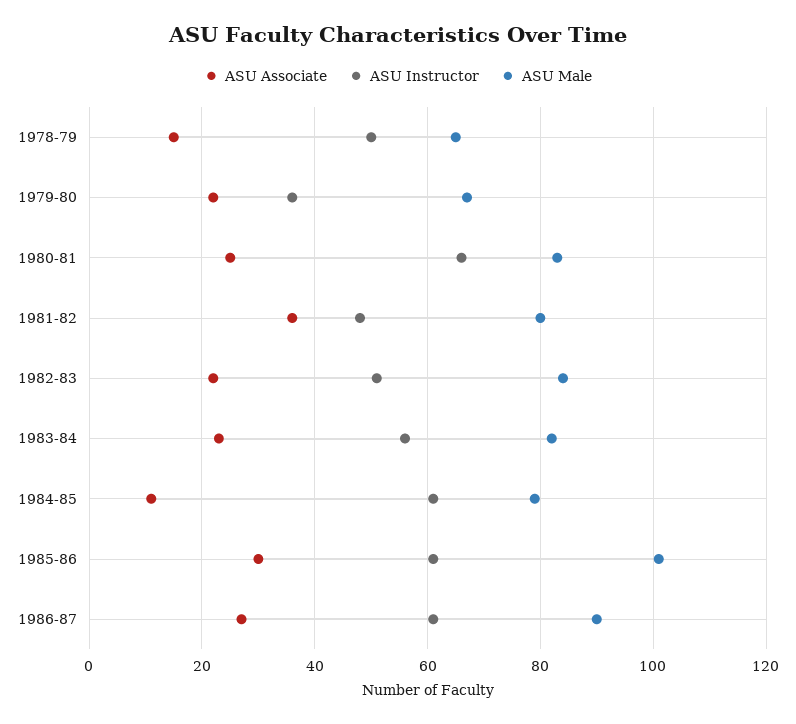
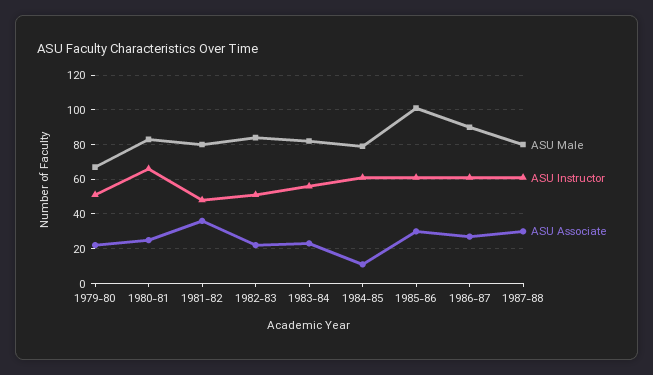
ASU Associate, 1978-79: 15 -> none
ASU Instructor, 1978-79: 50 -> none
ASU Male, 1978-79: 65 -> none
ASU Instructor, 1979-80: 35 -> 50
ASU Male, 1987-88: none -> 80
ASU Instructor, 1987-88: none -> 60
ASU Associate, 1987-88: none -> 30

